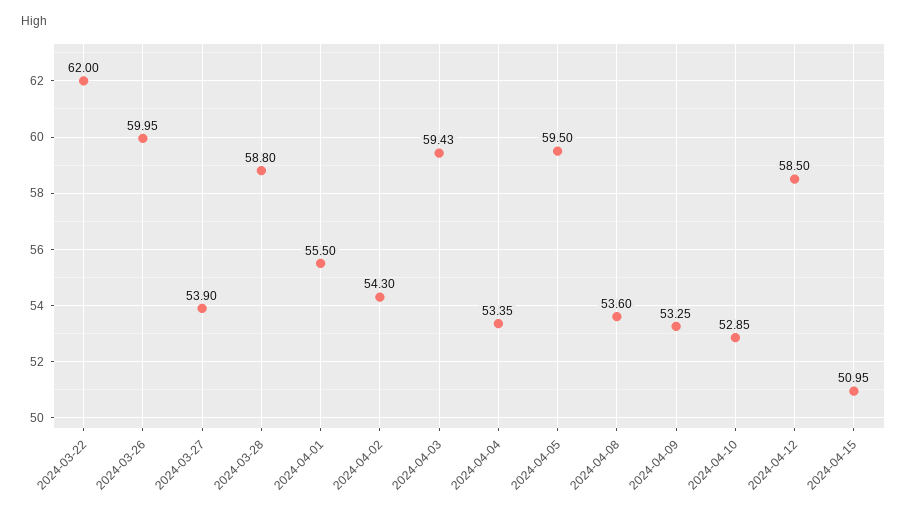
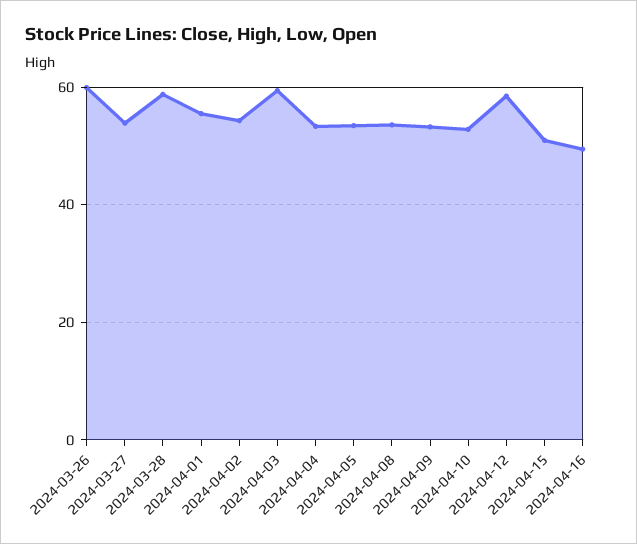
2024-03-22: 62 -> none
2024-04-05: 59.5 -> 54
2024-04-16: none -> 50

